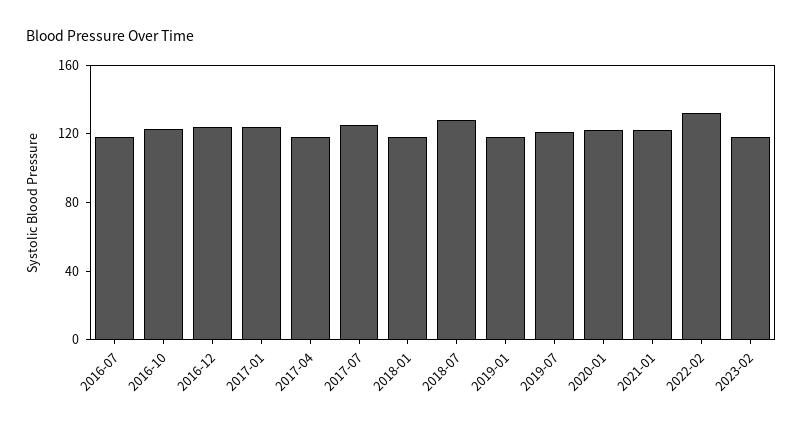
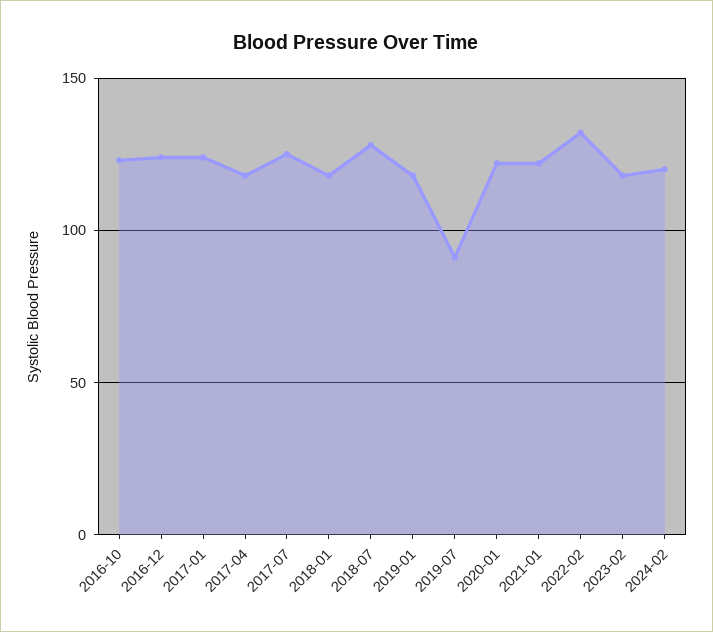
2016-07: 120 -> none
2019-07: 120 -> 90
2024-02: none -> 120

